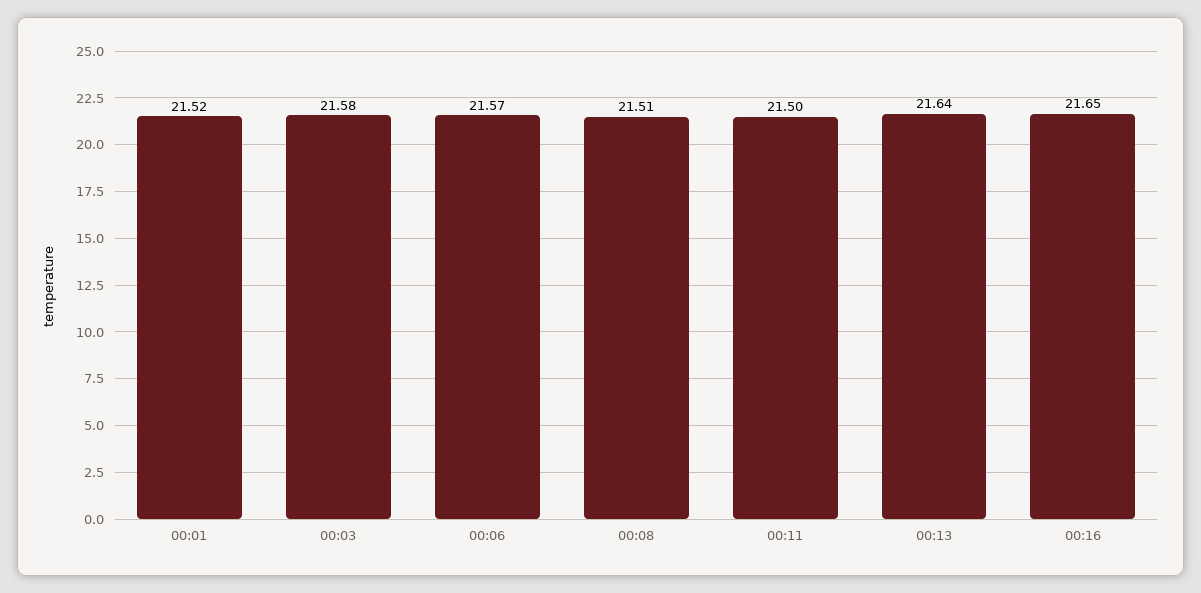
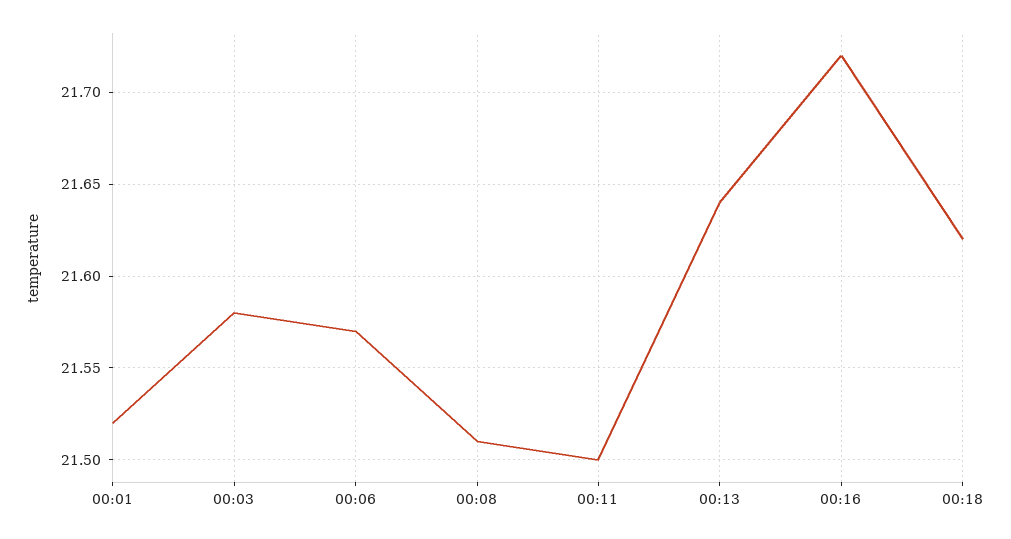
00:16: 21.65 -> 21.72
00:18: none -> 21.62

